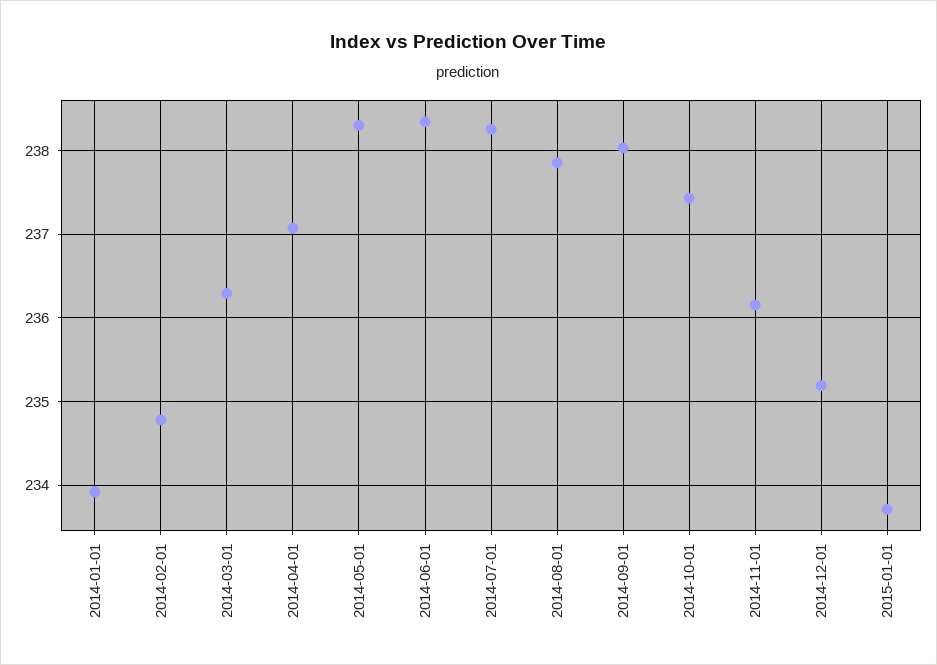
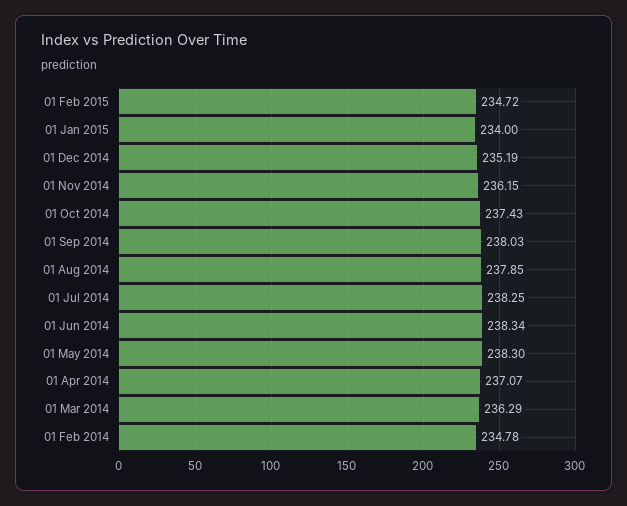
2014-01-01: 233.9 -> none
2015-01-01: 233.7 -> 234
01 Feb 2015: none -> 234.72

